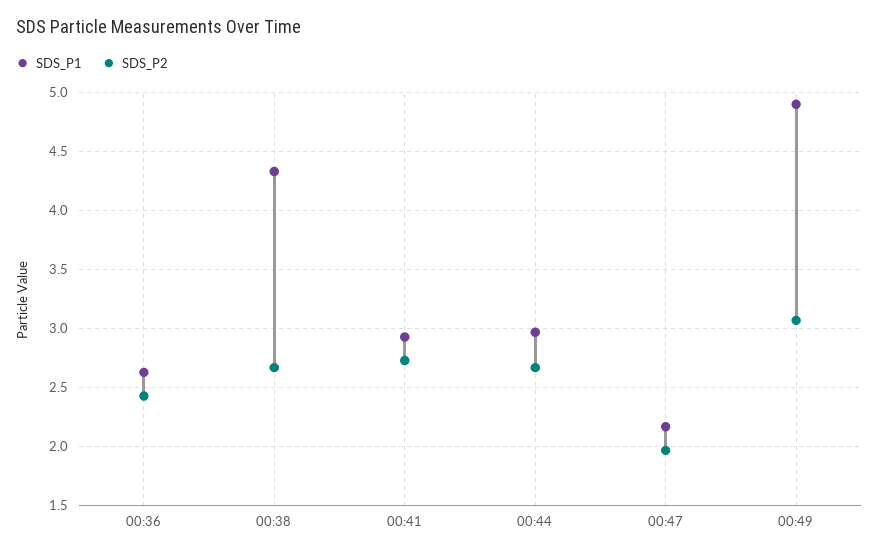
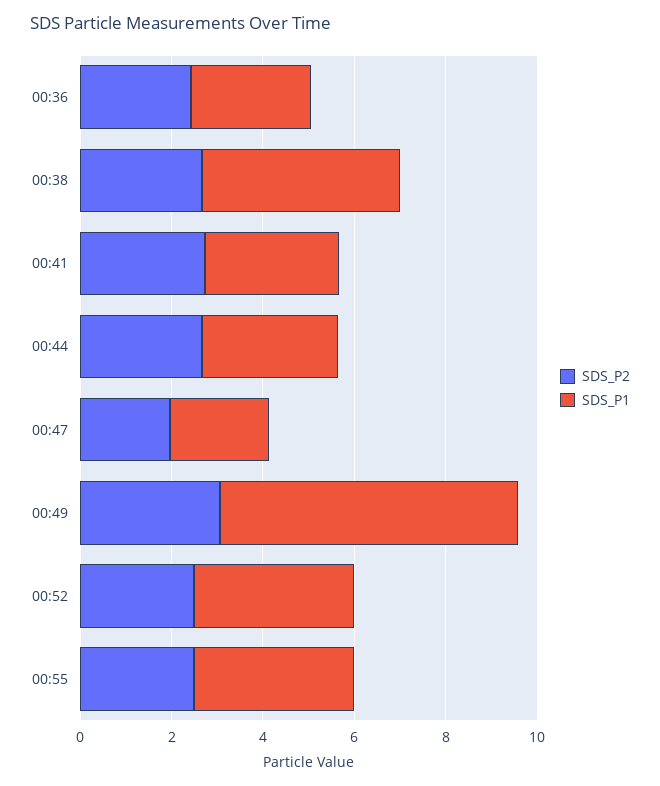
SDS_P1, 00:49: 4.9 -> 6.5
SDS_P2, 00:52: none -> 2.5
SDS_P1, 00:52: none -> 3.5
SDS_P2, 00:55: none -> 2.5
SDS_P1, 00:55: none -> 3.5

